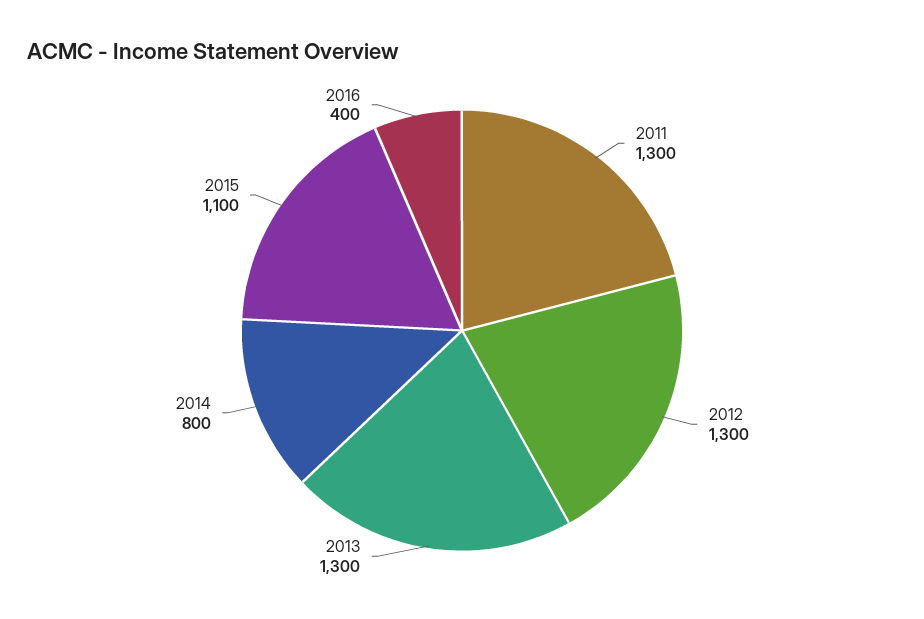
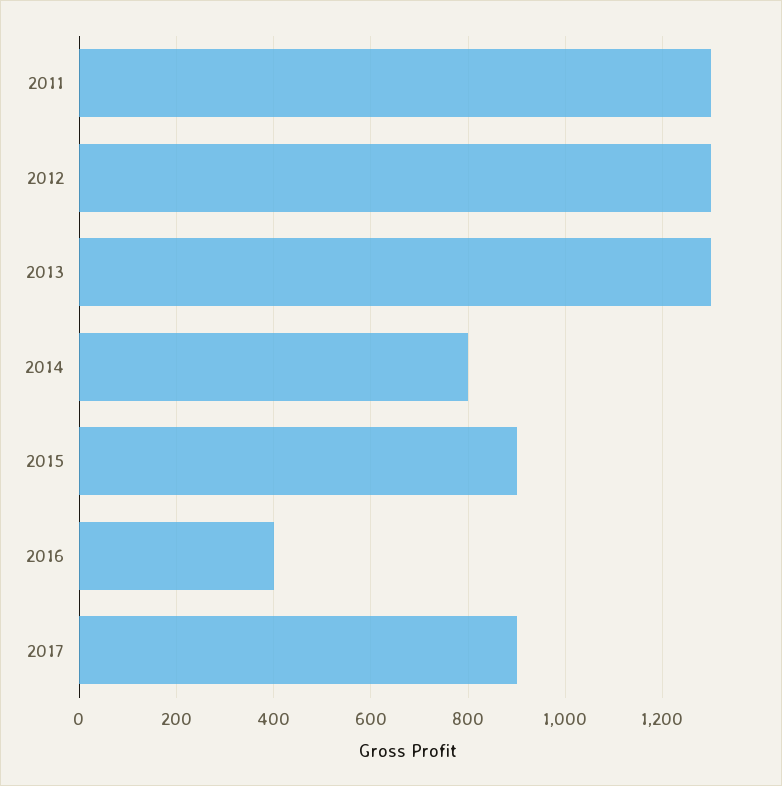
2015: 1100 -> 900
2017: none -> 900

